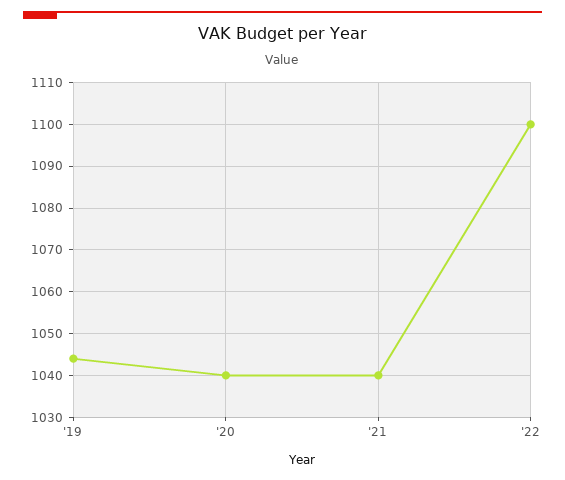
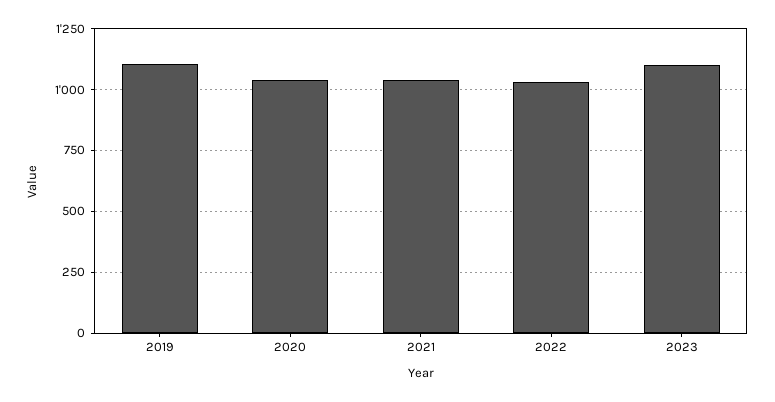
'19: 1045 -> 1100
'22: 1100 -> 1025
2023: none -> 1100

